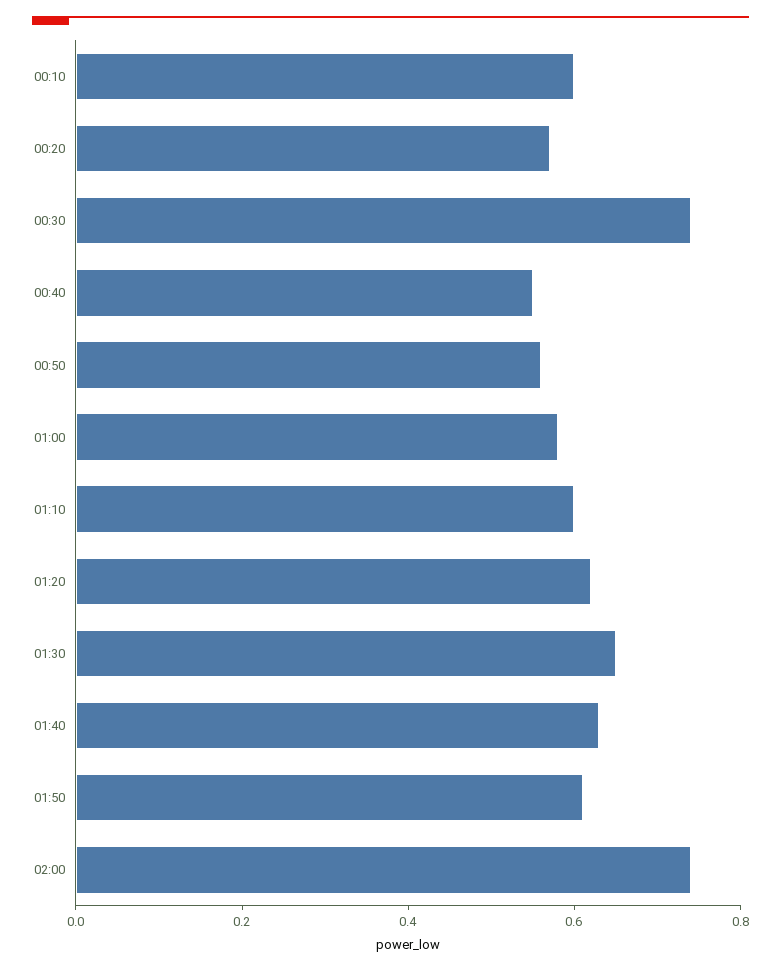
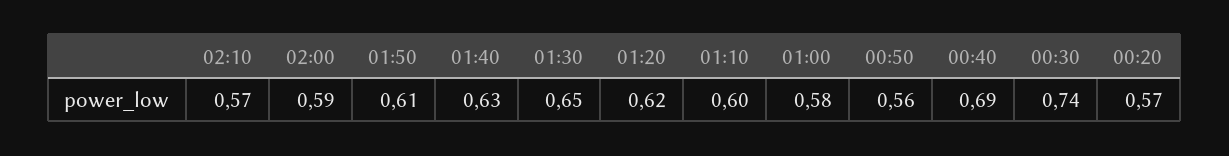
00:10: 0.6 -> none
00:40: 0.55 -> 0.69
02:00: 0.75 -> 0.59
02:10: none -> 0.57

